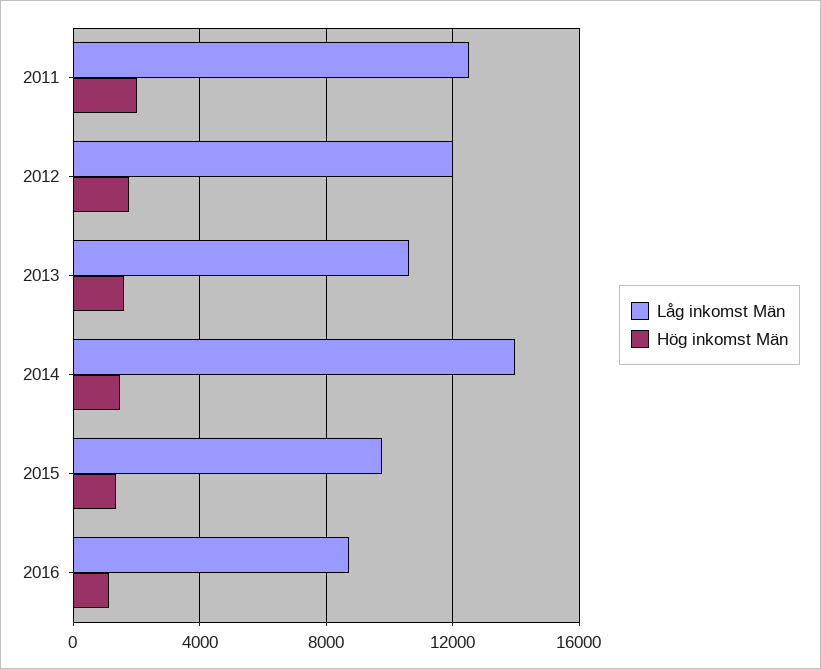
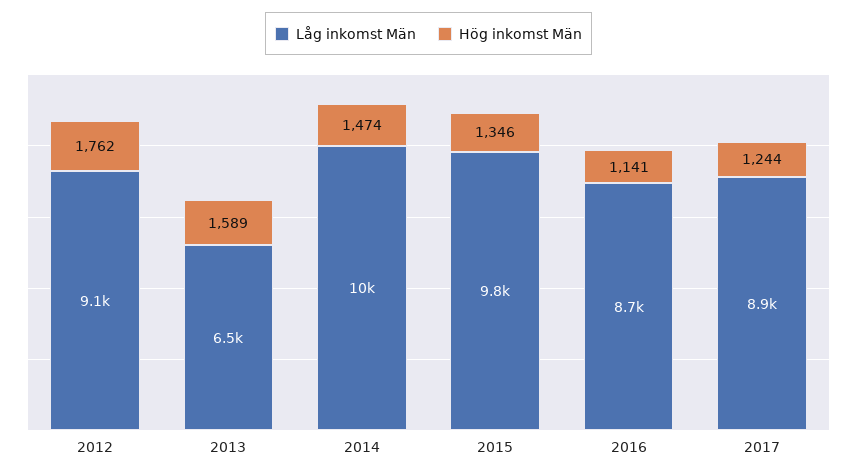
Låg inkomst Män, 2011: 12500 -> none
Hög inkomst Män, 2011: 2000 -> none
Låg inkomst Män, 2012: 12000 -> 9100
Låg inkomst Män, 2013: 10500 -> 6500
Låg inkomst Män, 2014: 14000 -> 10000
Låg inkomst Män, 2017: none -> 8900
Hög inkomst Män, 2017: none -> 1244

